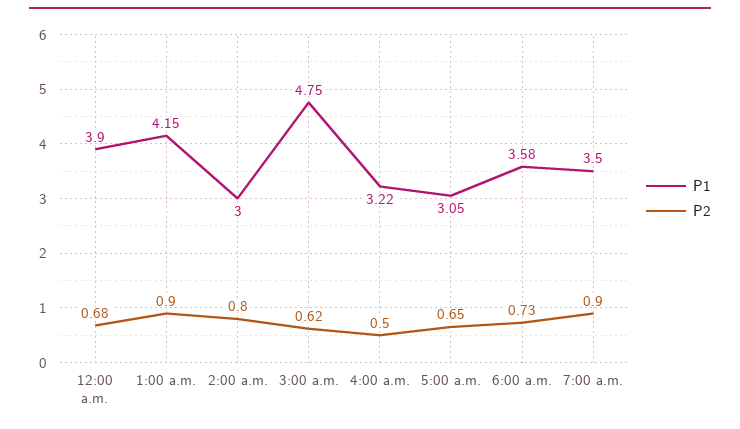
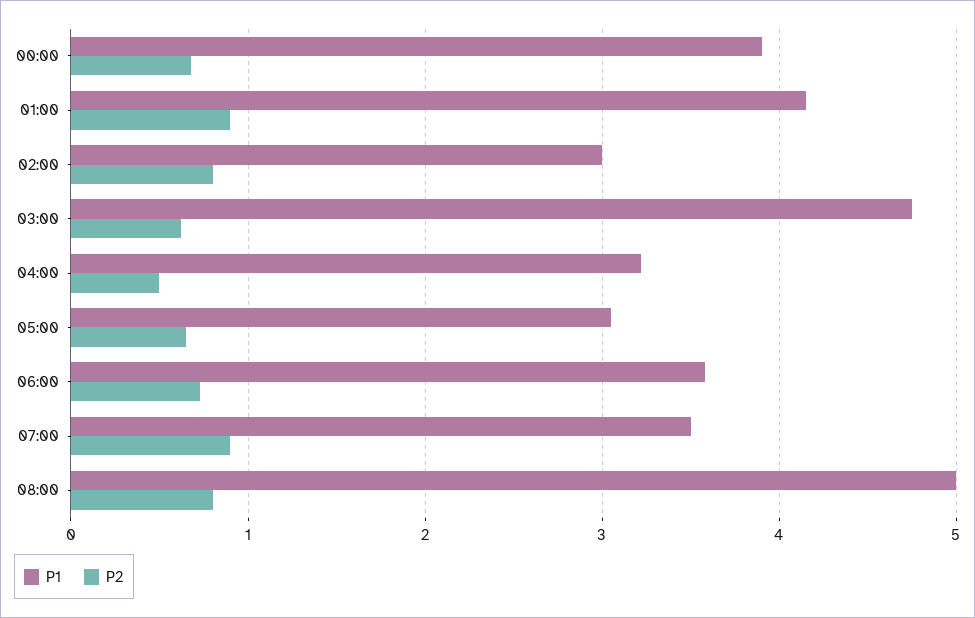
P1, 08:00: none -> 5
P2, 08:00: none -> 0.8

